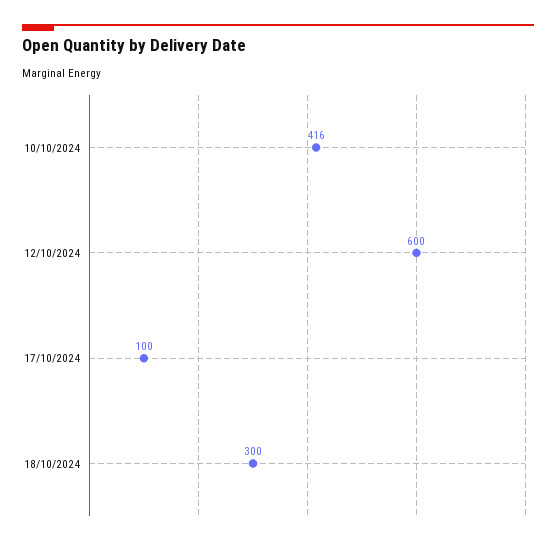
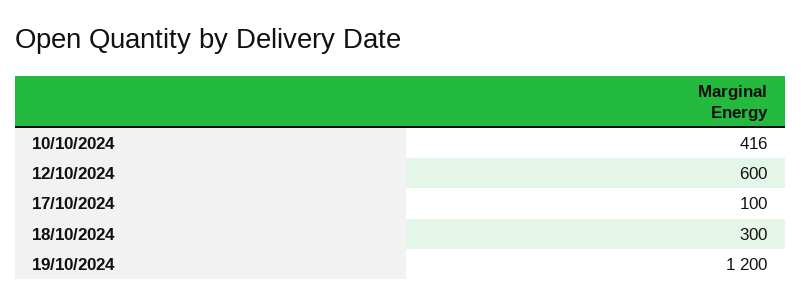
19/10/2024: none -> 1200

